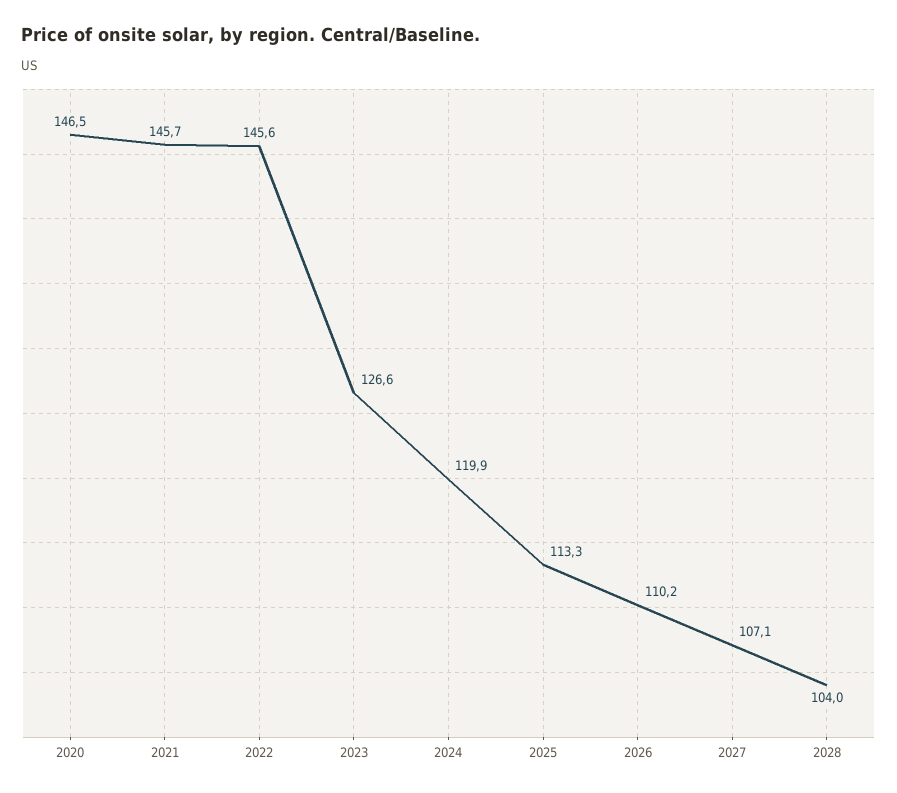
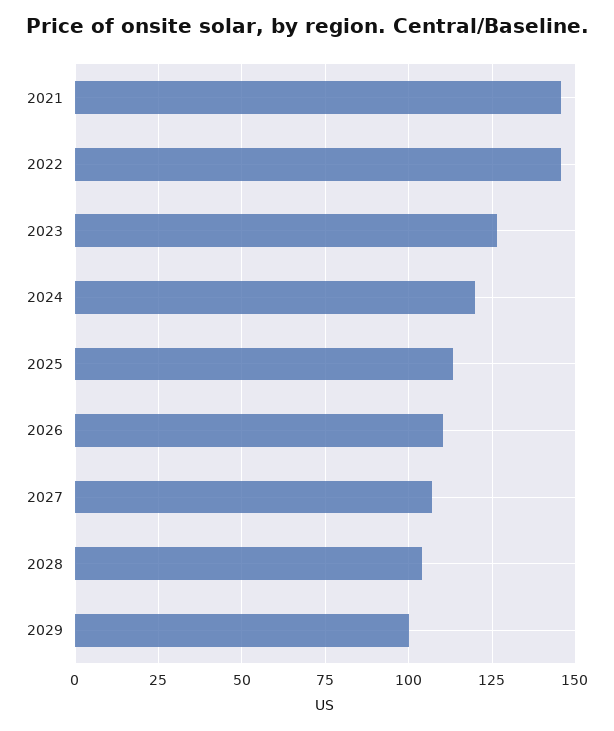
2020: 146.5 -> none
2029: none -> 100

